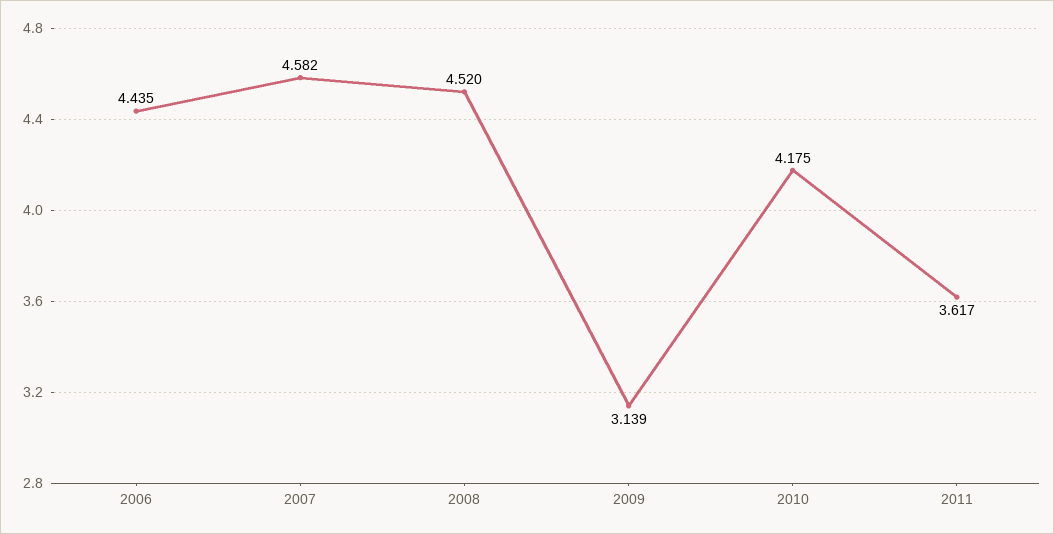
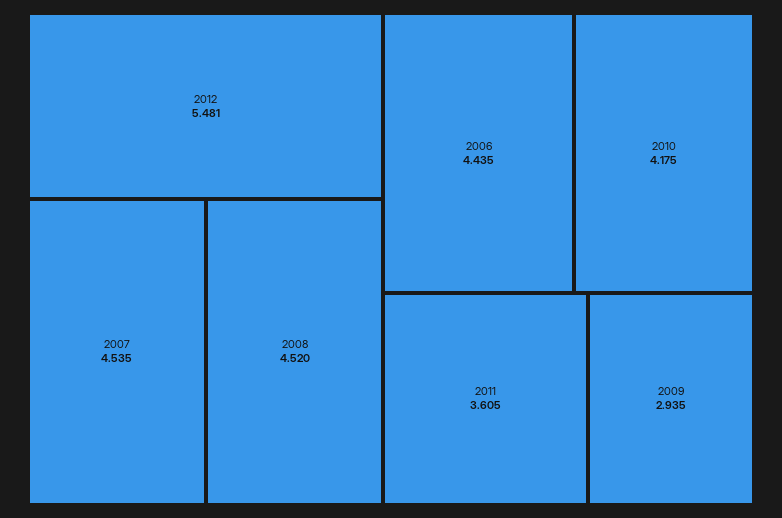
2007: 4.582 -> 4.535
2009: 3.139 -> 2.935
2011: 3.617 -> 3.605
2012: none -> 5.481

